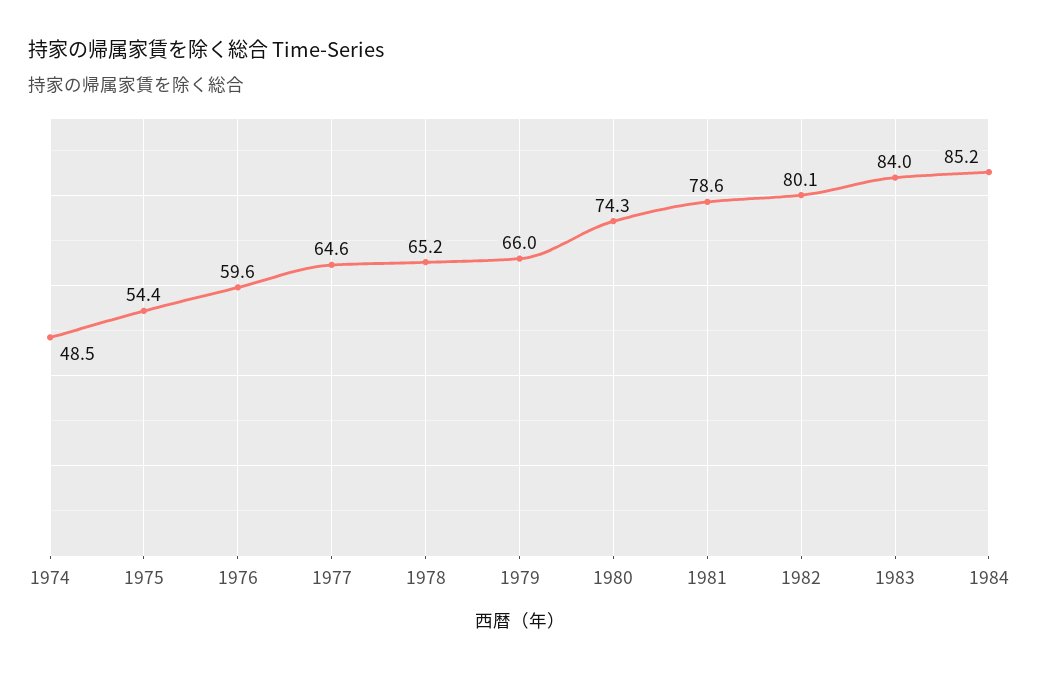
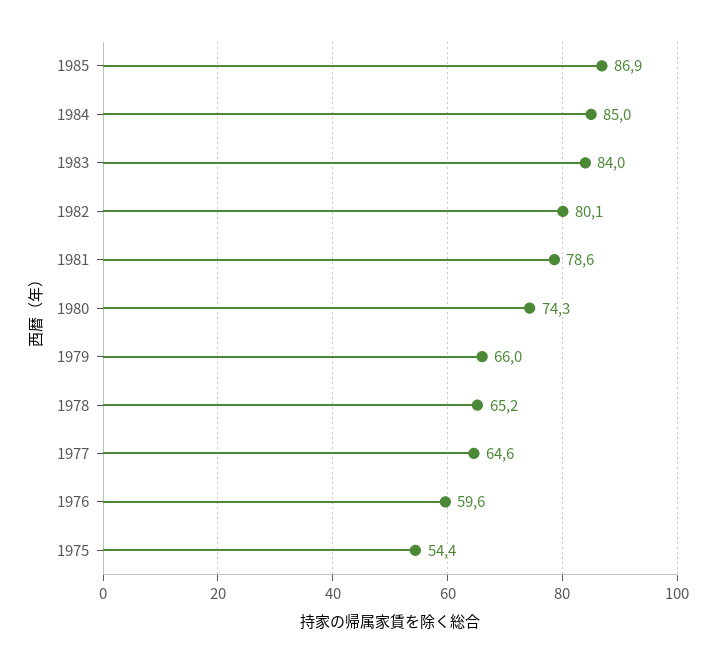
1974: 48.5 -> none
1984: 85.2 -> 85
1985: none -> 86.9

